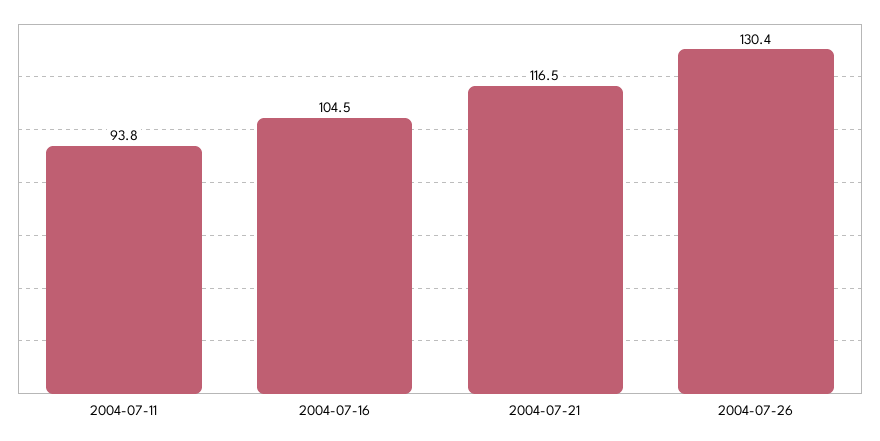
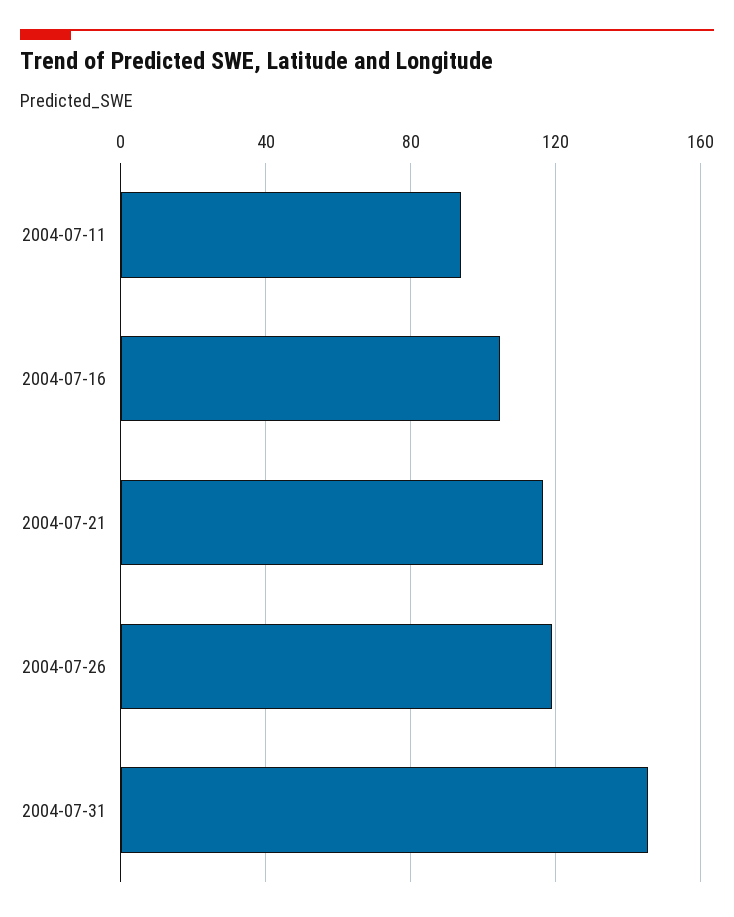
2004-07-26: 130.4 -> 120
2004-07-31: none -> 145

